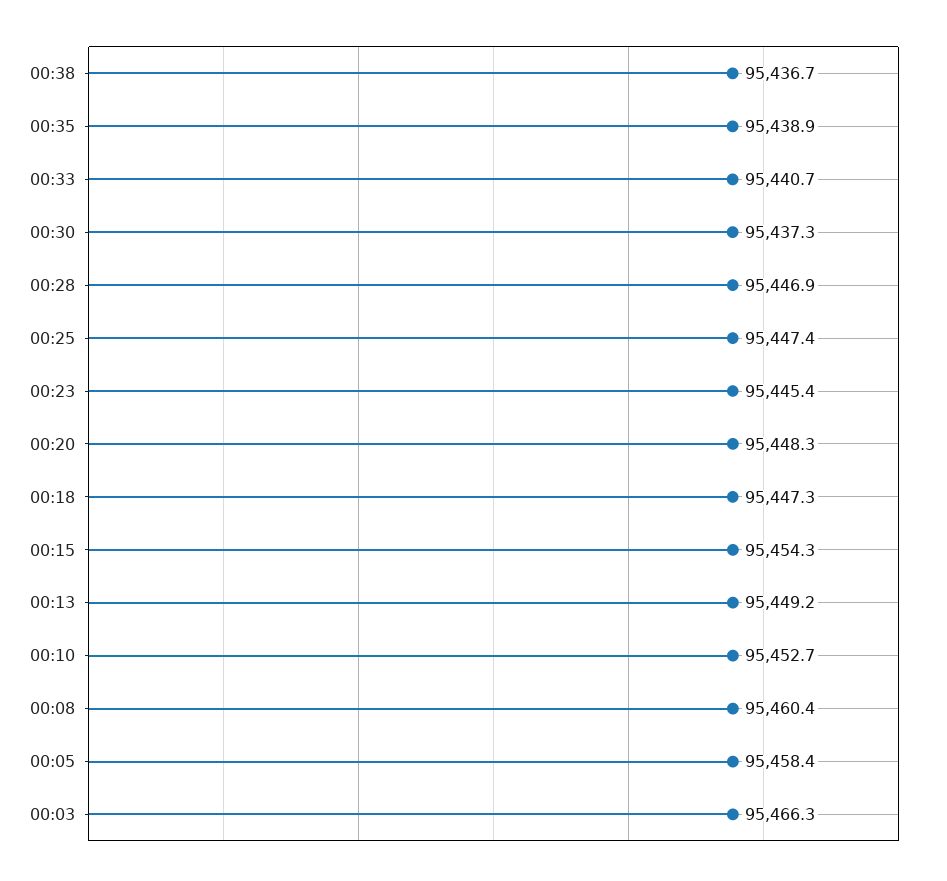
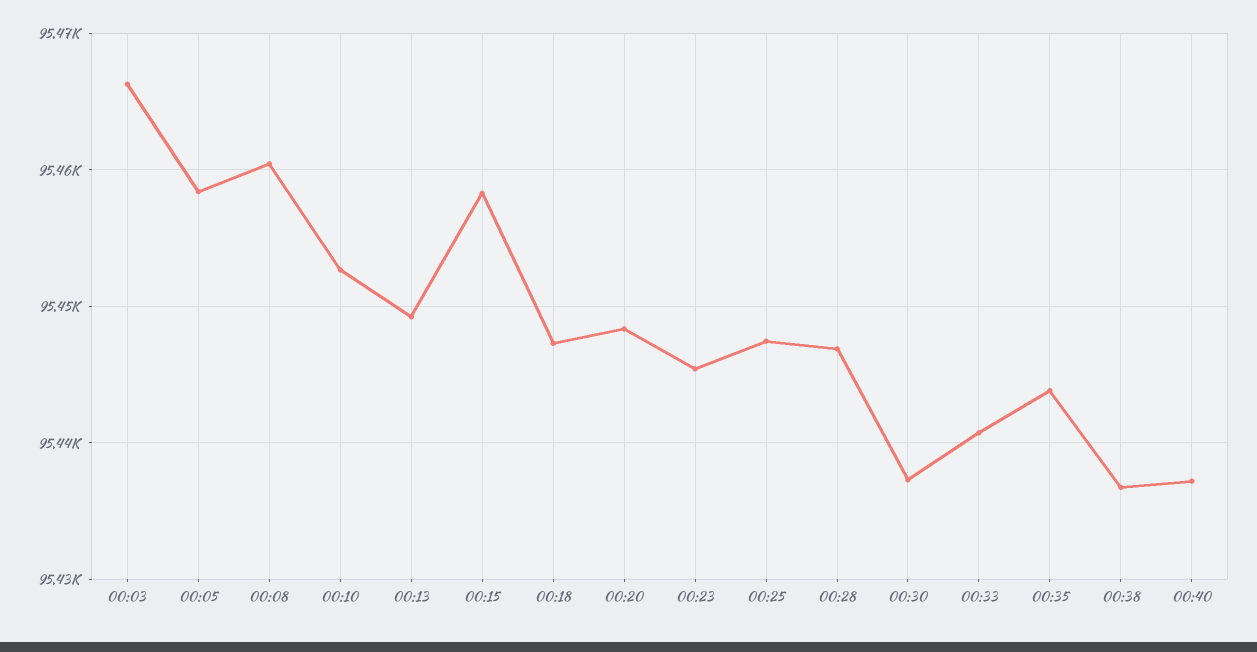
00:35: 95438.9 -> 95444
00:15: 95454.3 -> 95458
00:40: none -> 95437

